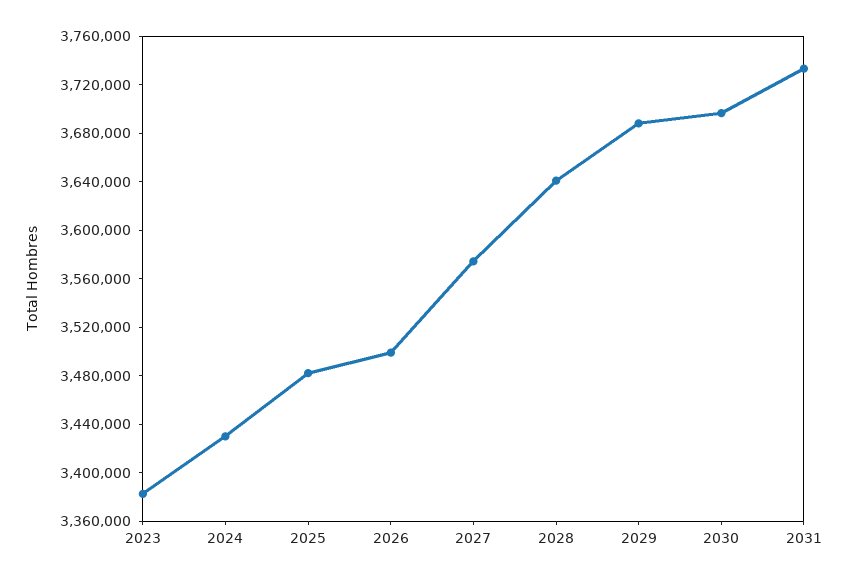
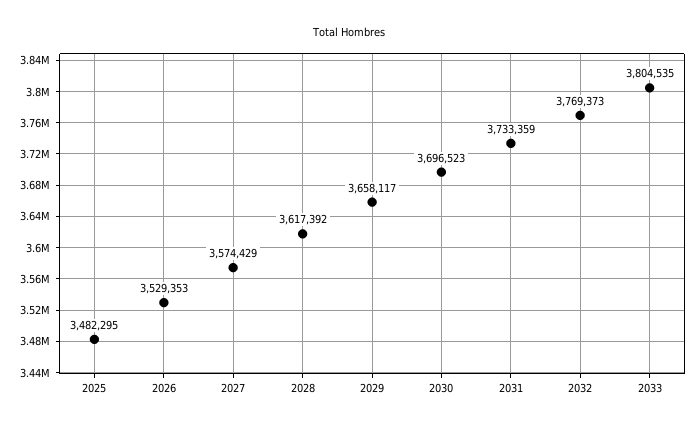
2023: 3380000 -> none
2024: 3430000 -> none
2026: 3500000 -> 3529353
2028: 3640000 -> 3617392
2029: 3690000 -> 3658117
2032: none -> 3769373
2033: none -> 3804535

